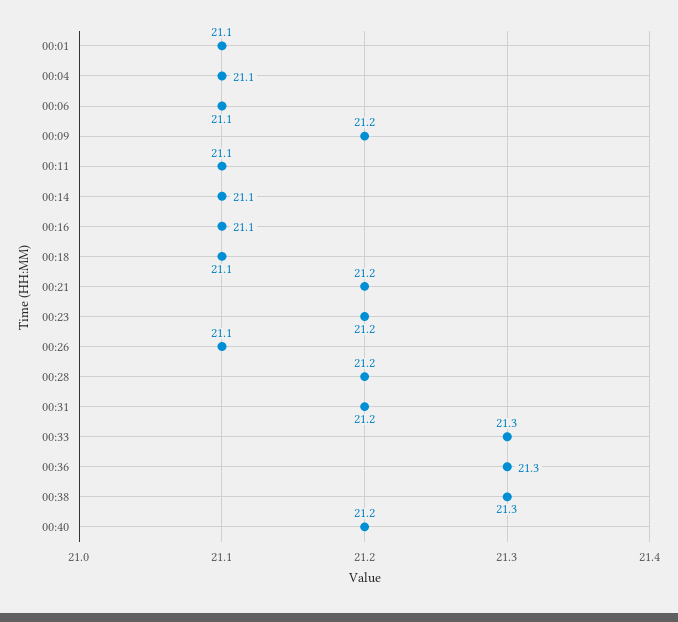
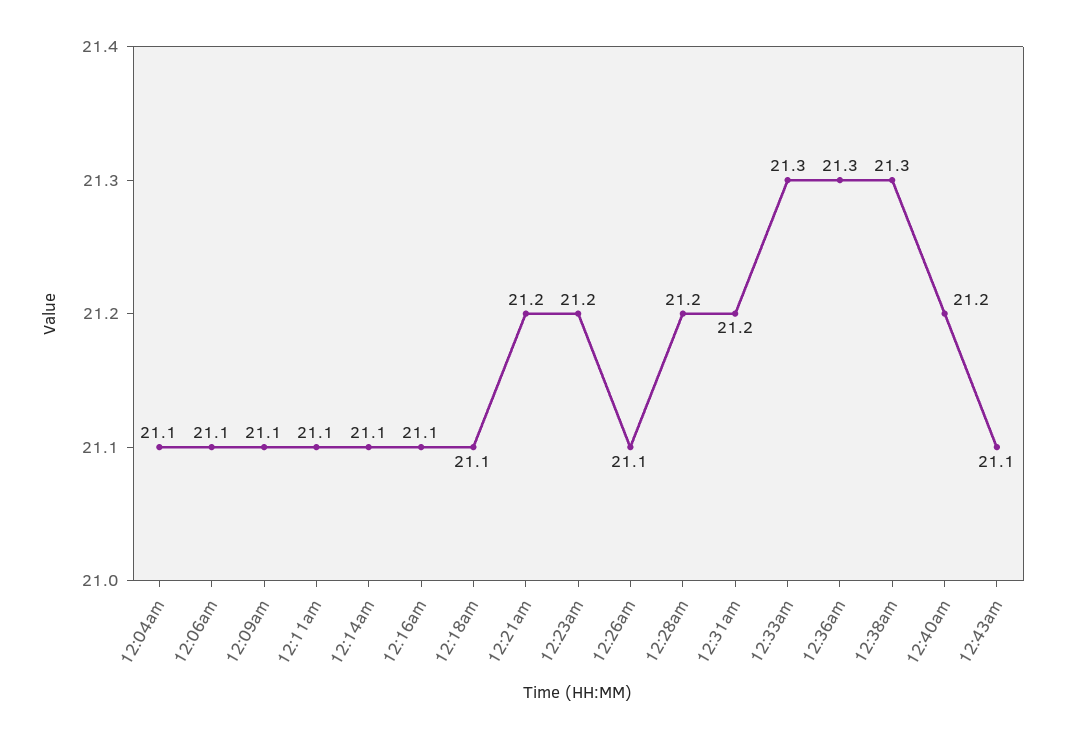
00:01: 21.1 -> none
00:09: 21.2 -> 21.1
12:43am: none -> 21.1

